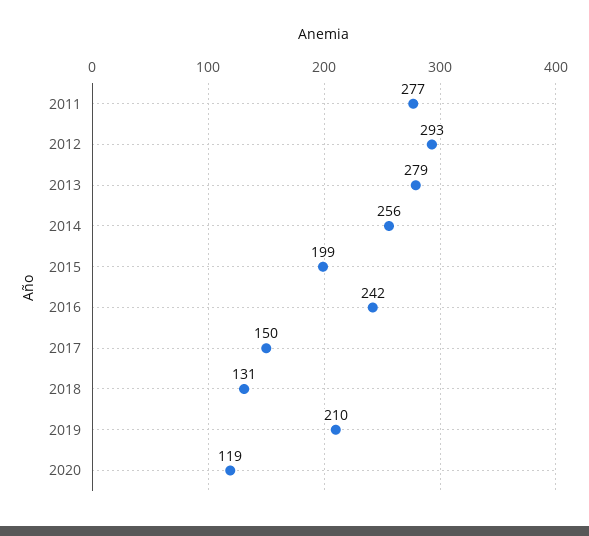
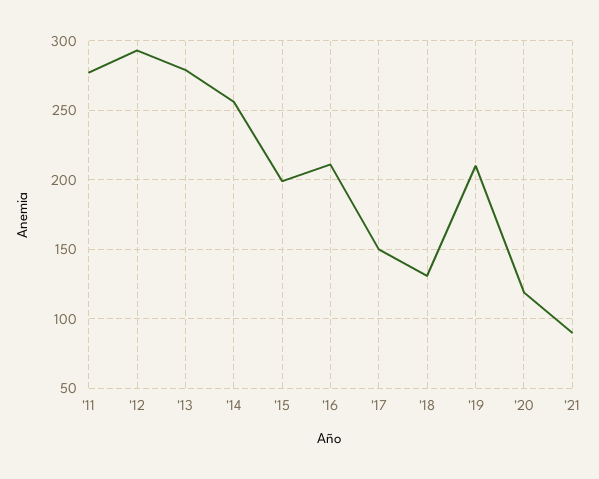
2016: 242 -> 210
'21: none -> 90

